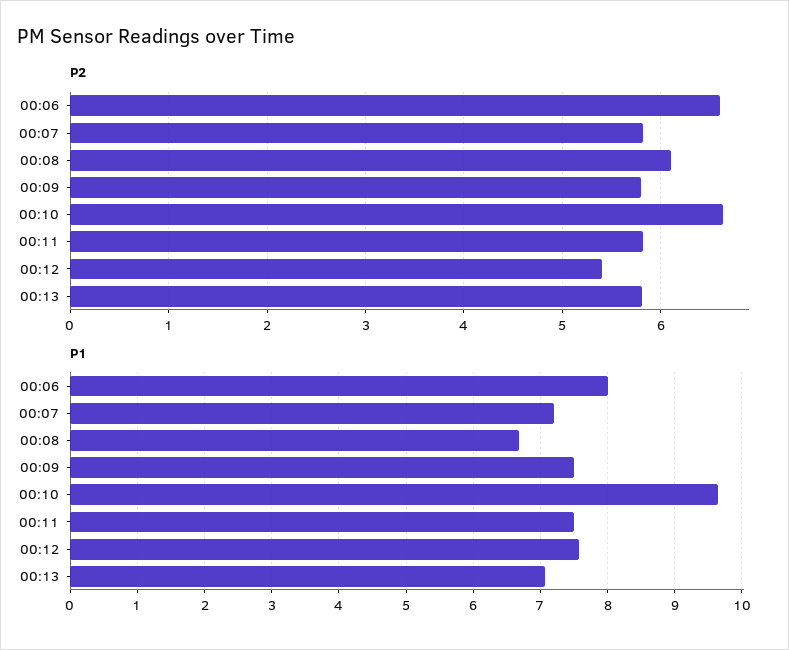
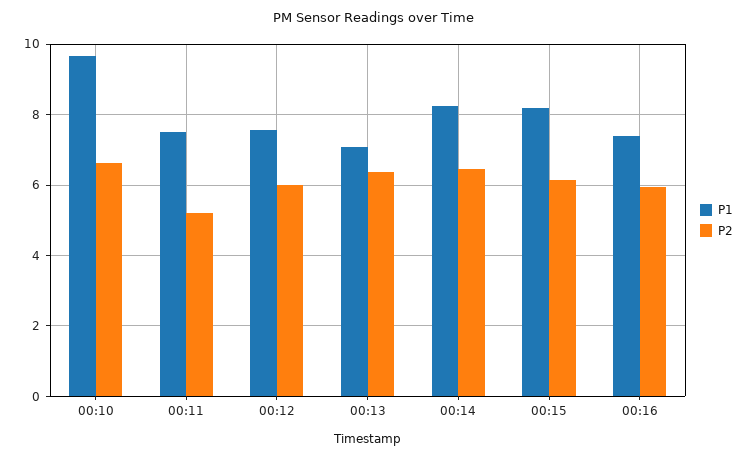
P2, 00:06: 6.6 -> none
P2, 00:07: 5.8 -> none
P2, 00:08: 6.1 -> none
P2, 00:09: 5.8 -> none
P2, 00:11: 5.8 -> 5.2
P2, 00:12: 5.4 -> 6
P2, 00:13: 5.8 -> 6.4
P1, 00:06: 8 -> none
P1, 00:07: 7.2 -> none
P1, 00:08: 6.7 -> none
P1, 00:09: 7.5 -> none
P1, 00:14: none -> 8.2
P2, 00:14: none -> 6.4
P1, 00:15: none -> 8.2
P2, 00:15: none -> 6.2
P1, 00:16: none -> 7.4
P2, 00:16: none -> 6

